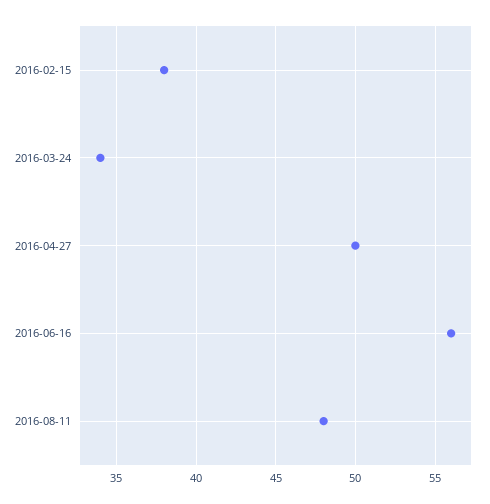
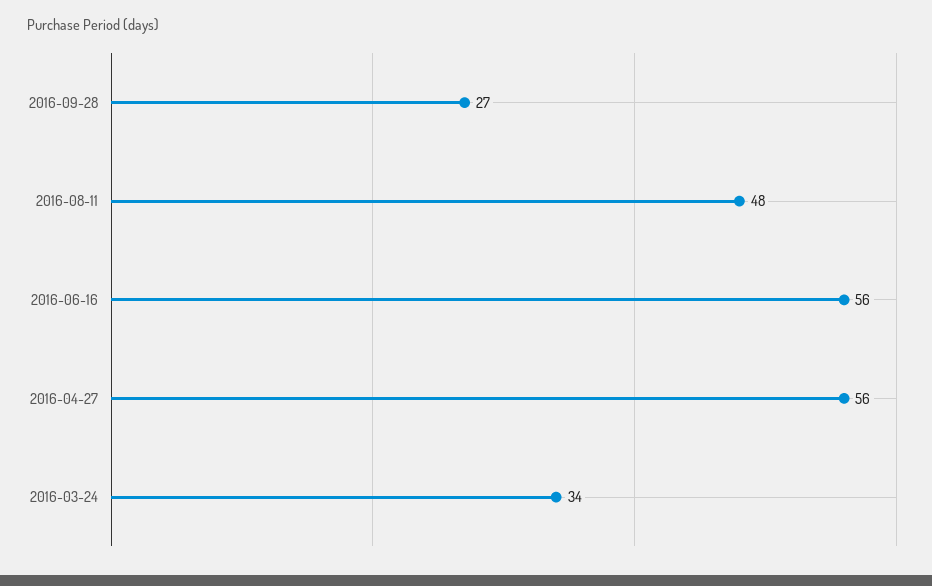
2016-02-15: 38 -> none
2016-04-27: 50 -> 56
2016-09-28: none -> 27

